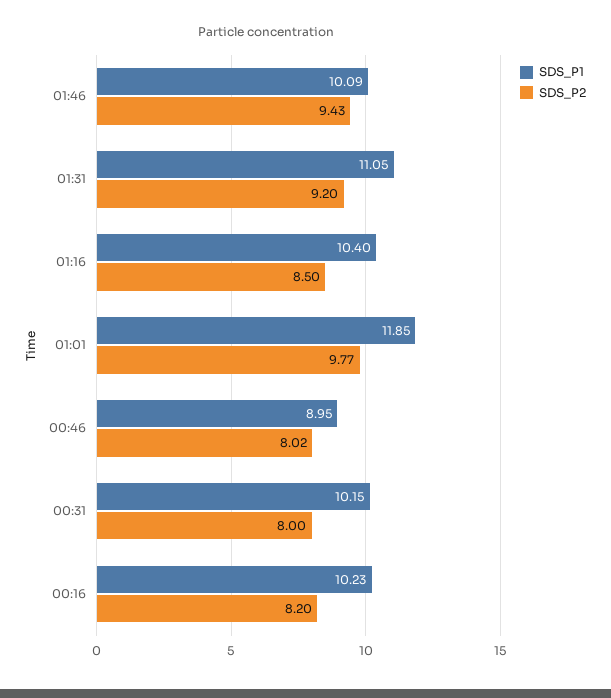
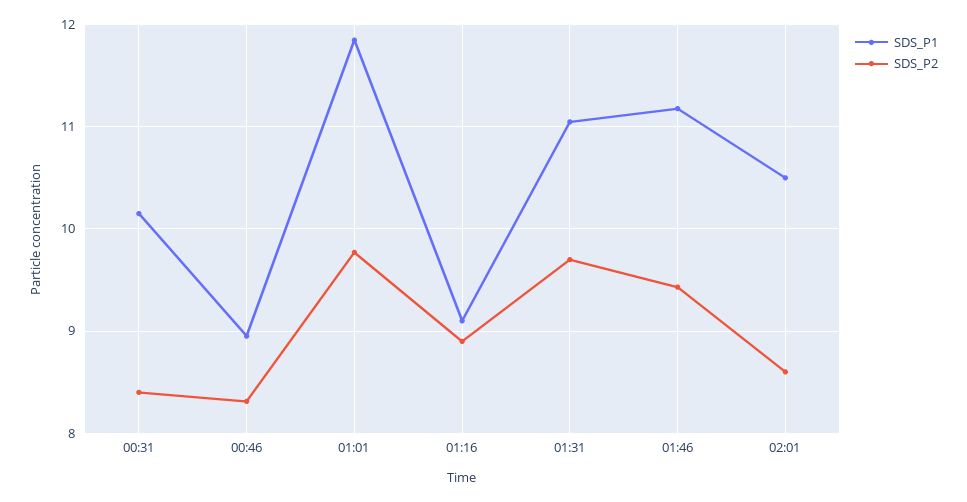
SDS_P1, 01:46: 10.09 -> 11.2
SDS_P2, 01:31: 9.2 -> 9.7
SDS_P1, 01:16: 10.4 -> 9.1
SDS_P2, 01:16: 8.5 -> 8.9
SDS_P2, 00:46: 8.02 -> 8.3
SDS_P2, 00:31: 8 -> 8.4
SDS_P1, 00:16: 10.23 -> none
SDS_P2, 00:16: 8.2 -> none
SDS_P1, 02:01: none -> 10.5
SDS_P2, 02:01: none -> 8.6

